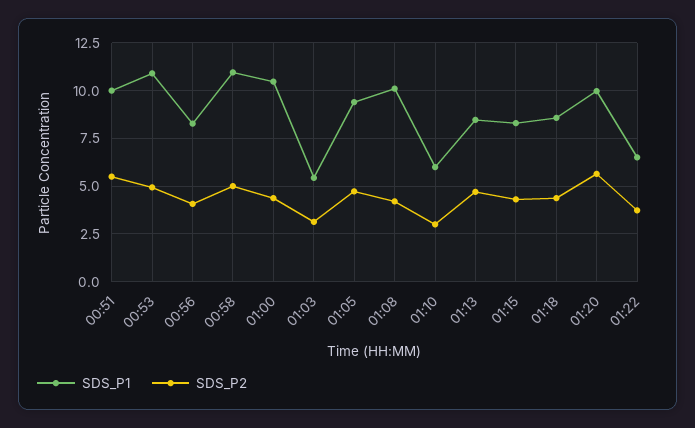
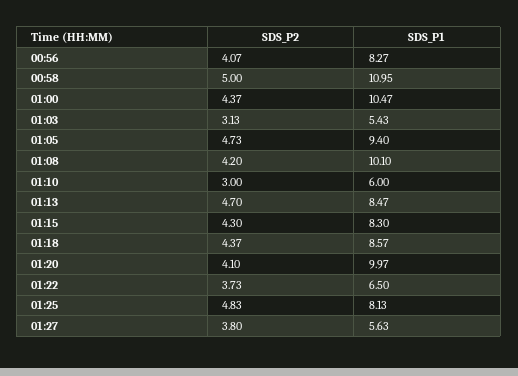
SDS_P1, 00:51: 10 -> none
SDS_P2, 00:51: 5.5 -> none
SDS_P1, 00:53: 11 -> none
SDS_P2, 00:53: 5 -> none
SDS_P2, 01:20: 5.5 -> 4.1
SDS_P2, 01:25: none -> 4.83
SDS_P1, 01:25: none -> 8.13
SDS_P2, 01:27: none -> 3.8
SDS_P1, 01:27: none -> 5.63

